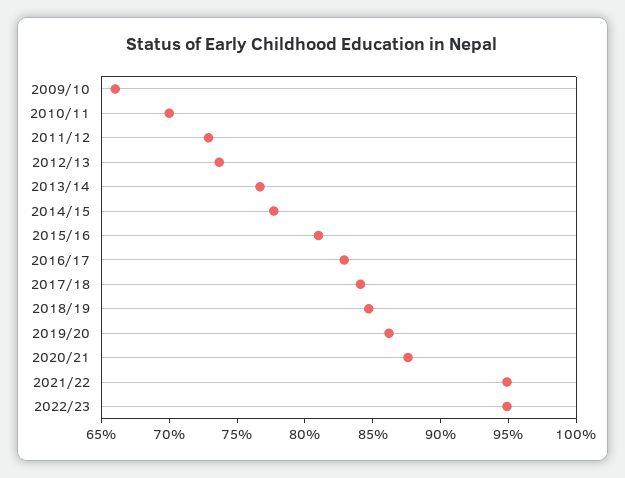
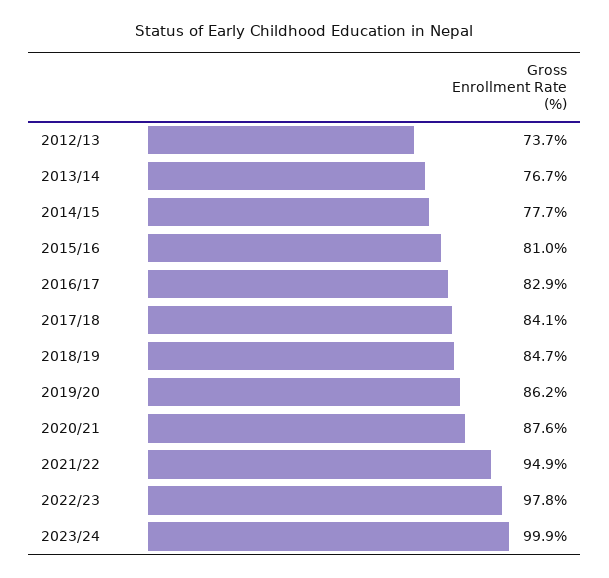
2009/10: 66 -> none
2010/11: 70 -> none
2011/12: 73 -> none
2022/23: 95 -> 97.8
2023/24: none -> 99.9

